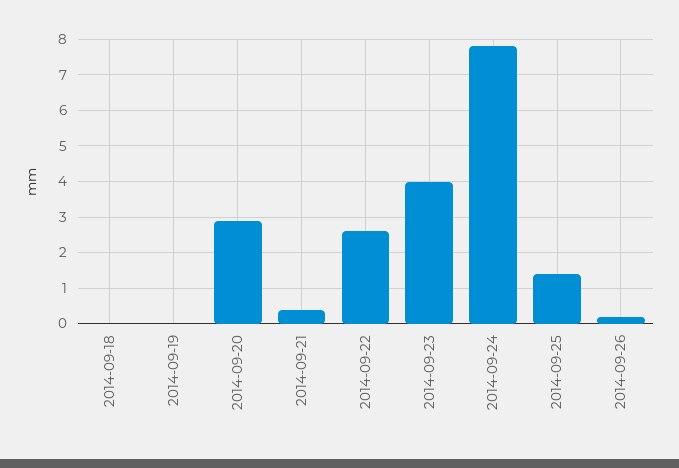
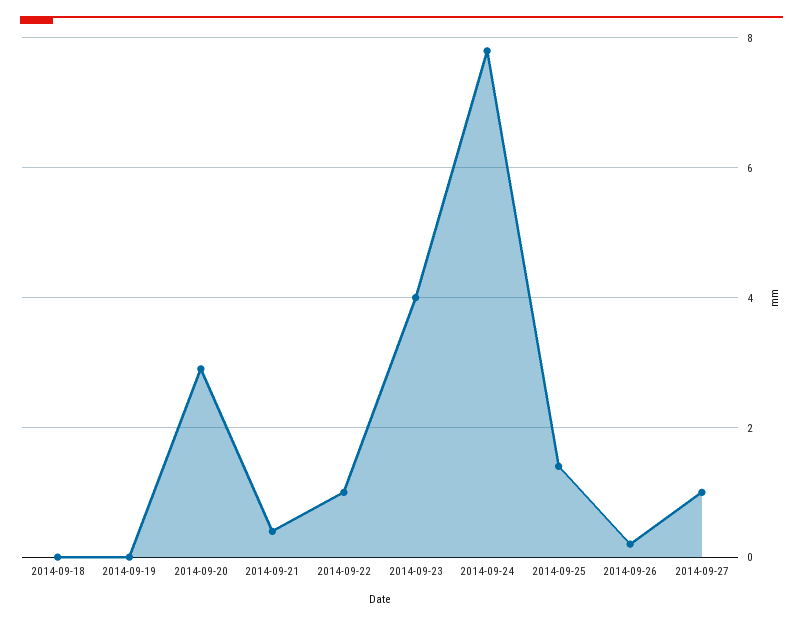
2014-09-22: 2.5 -> 1
2014-09-27: none -> 1

